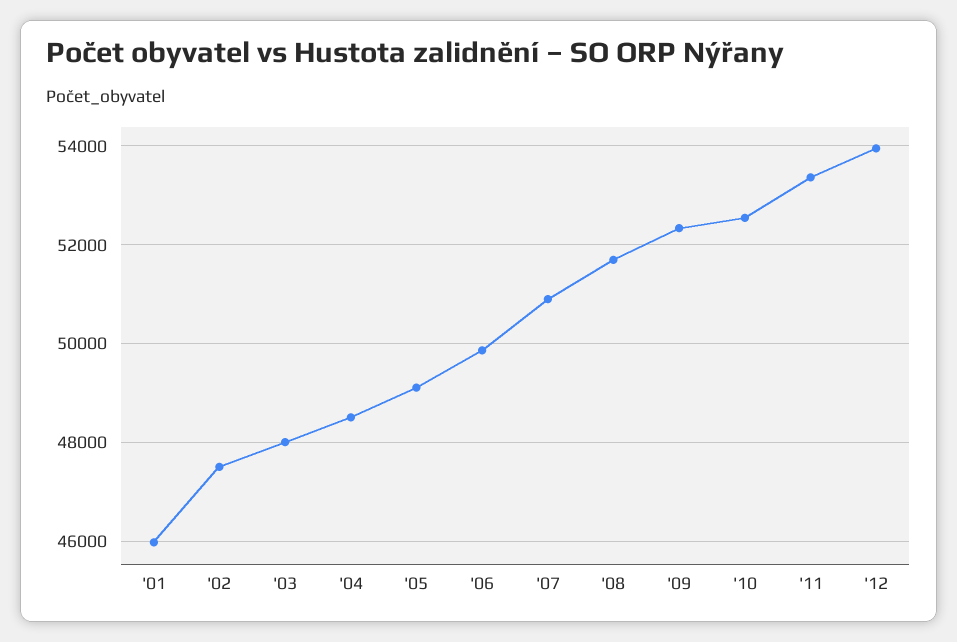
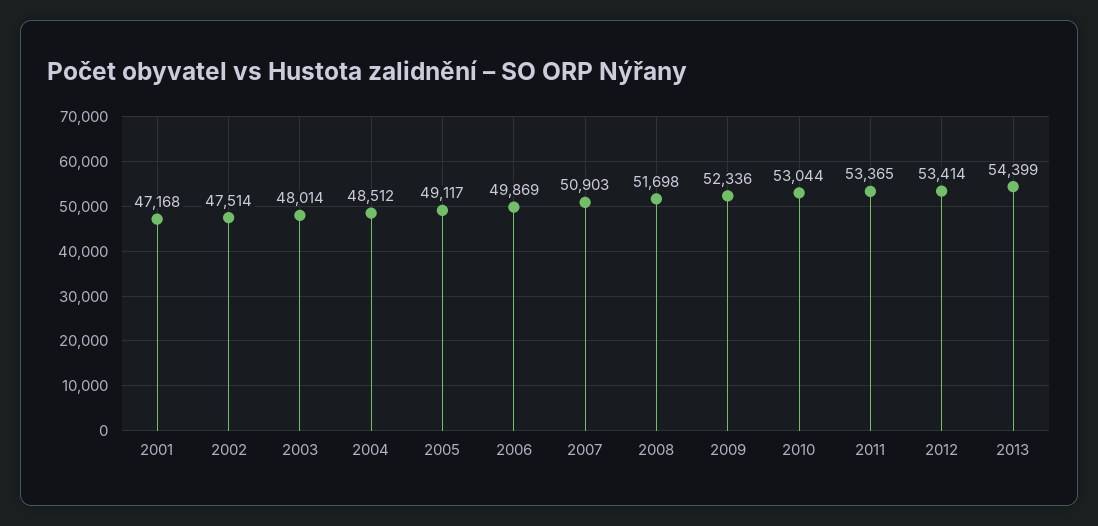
'01: 46000 -> 47168
'10: 52600 -> 53044
'12: 54000 -> 53414
2013: none -> 54399

